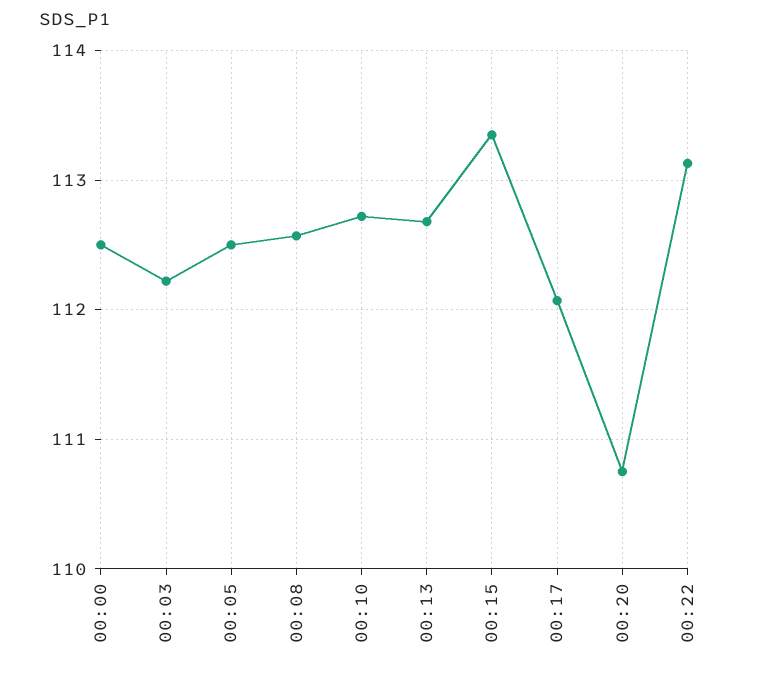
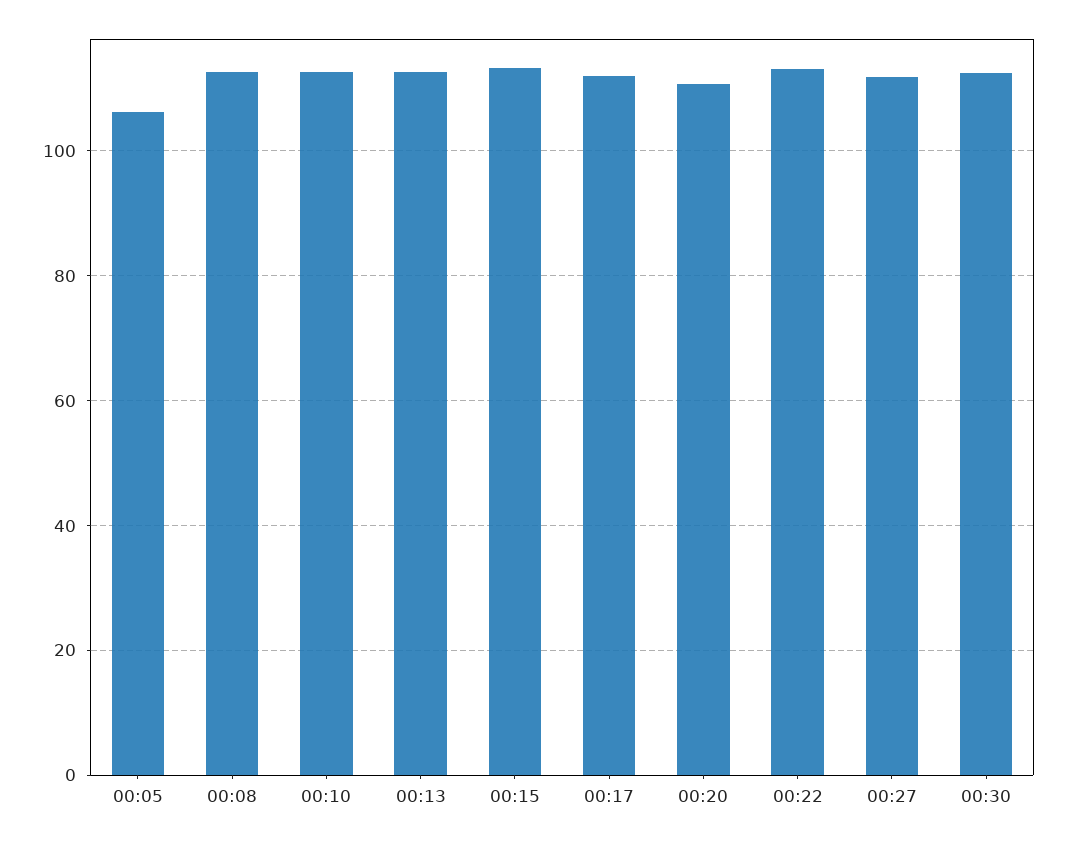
00:00: 112.5 -> none
00:03: 112.2 -> none
00:05: 112.5 -> 106
00:27: none -> 112
00:30: none -> 112

